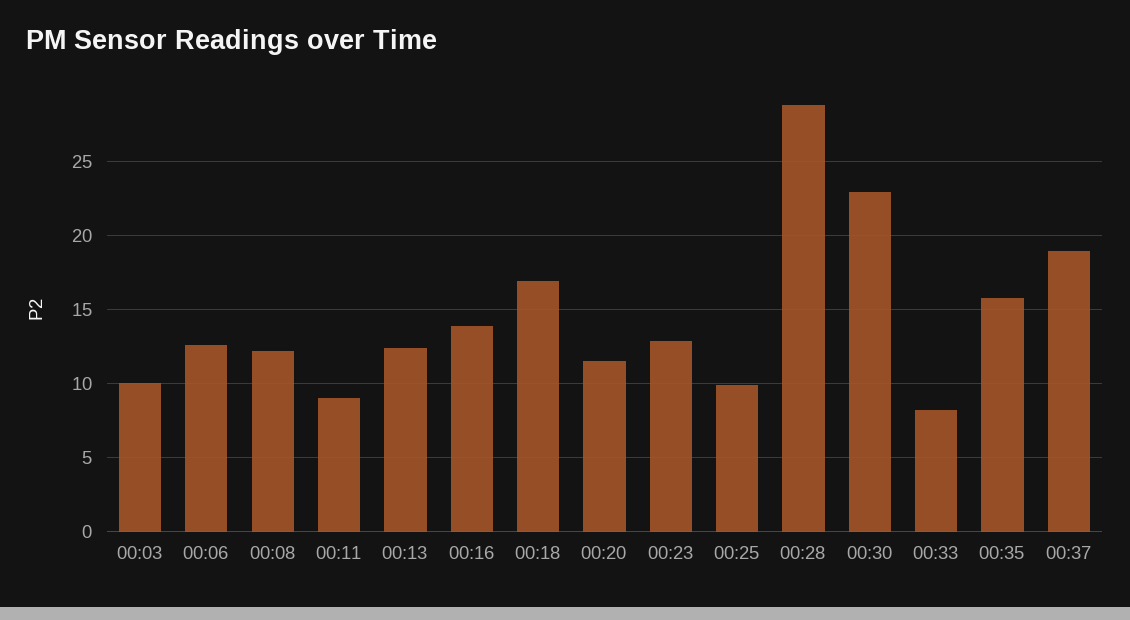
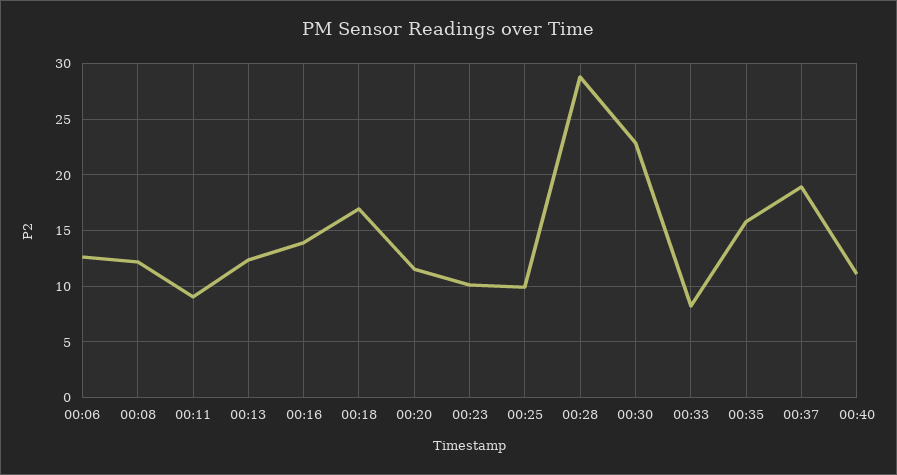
00:03: 10 -> none
00:23: 13 -> 10
00:40: none -> 11

